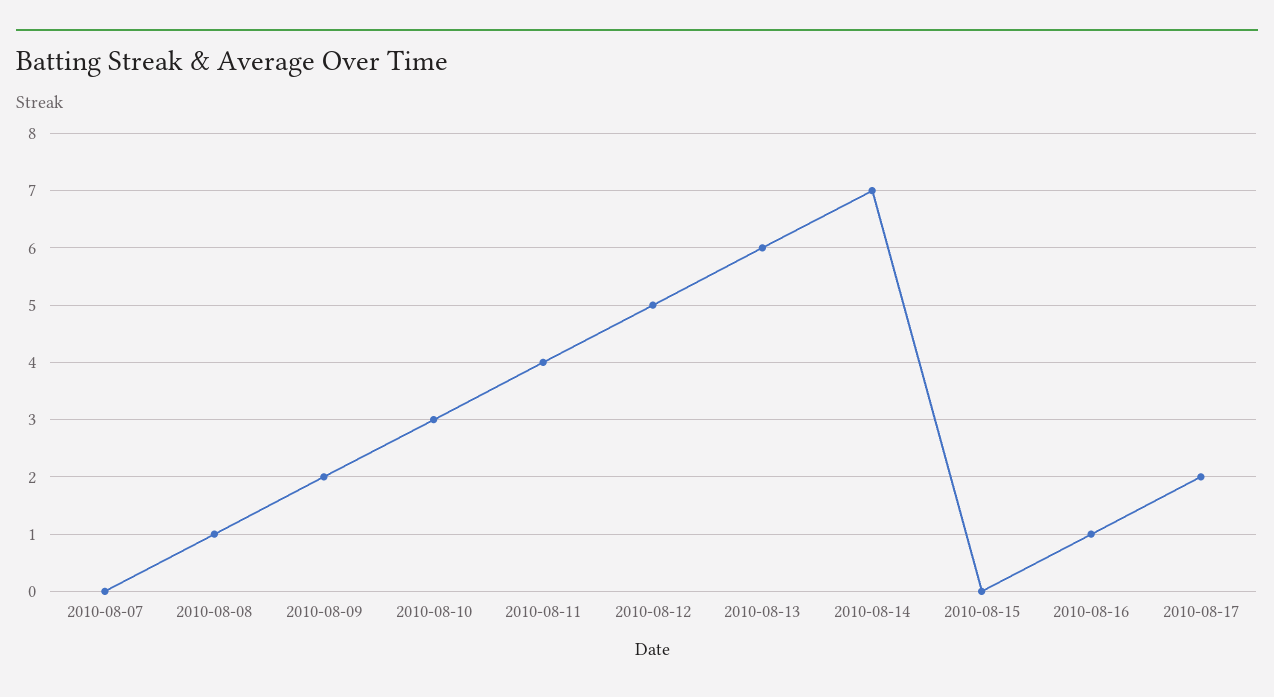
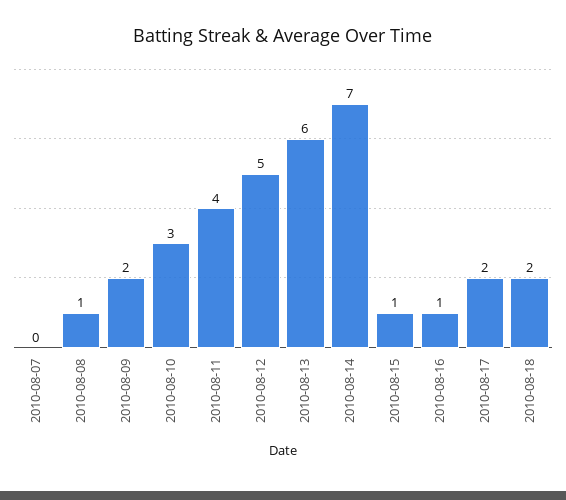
2010-08-15: 0 -> 1
2010-08-18: none -> 2

